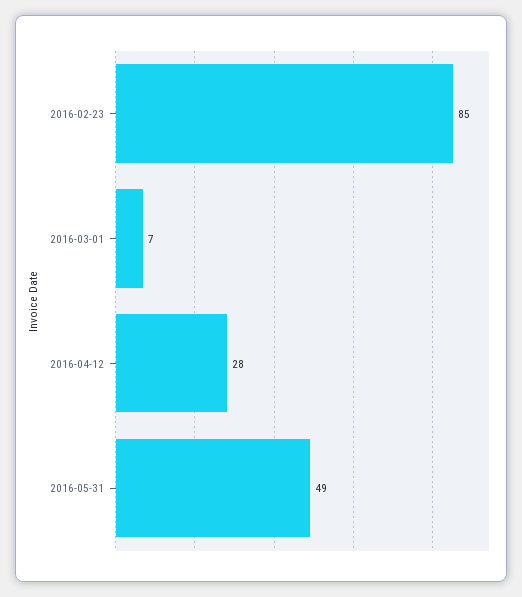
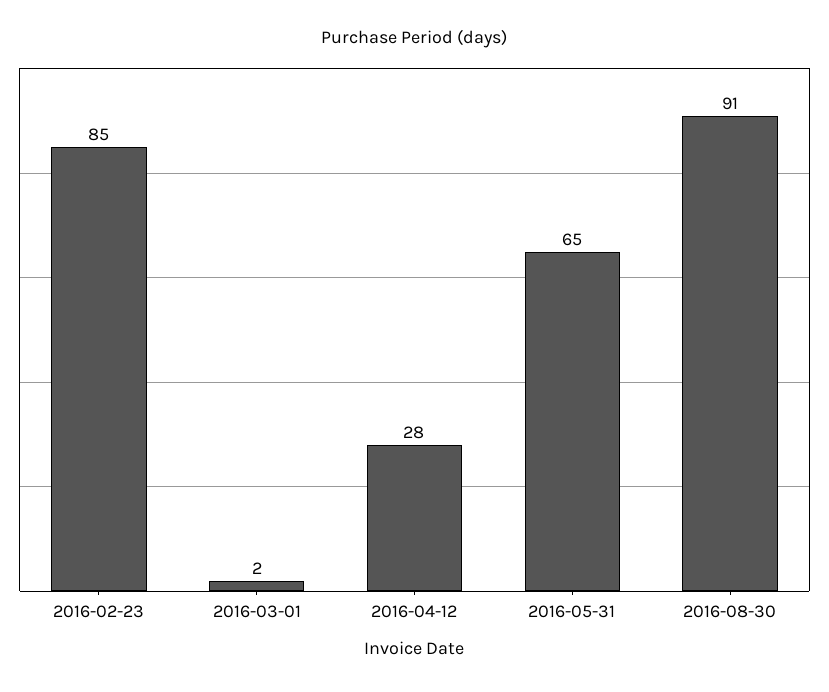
2016-03-01: 7 -> 2
2016-05-31: 49 -> 65
2016-08-30: none -> 91

